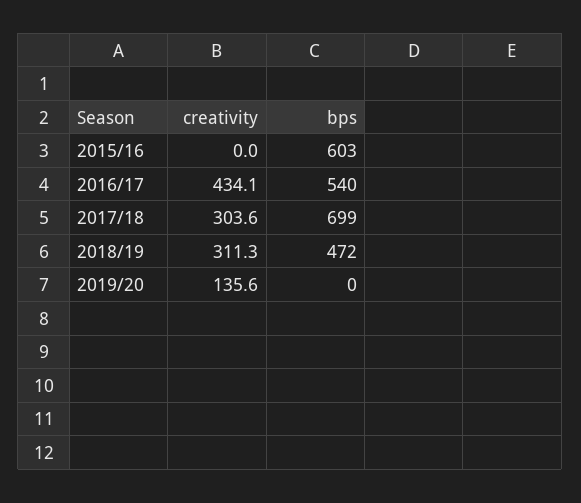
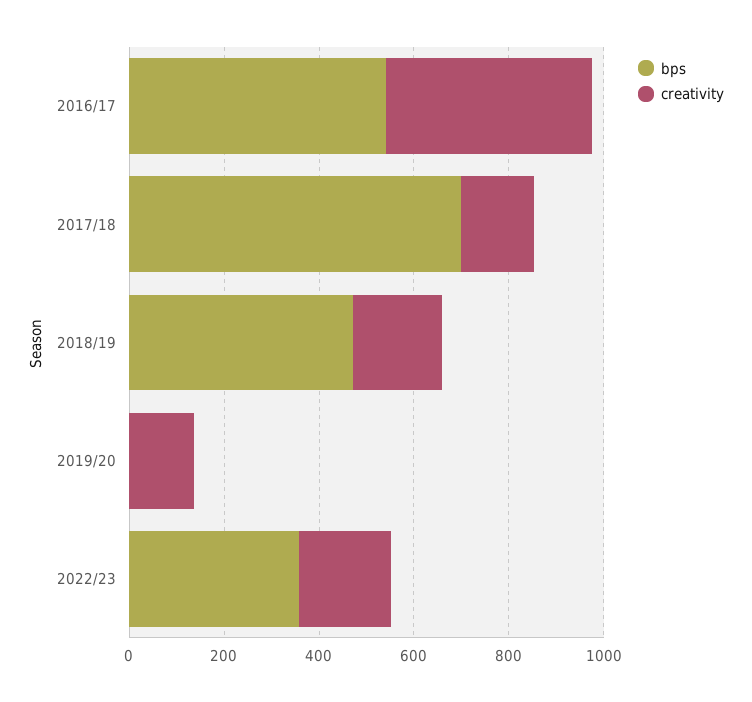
creativity, 2015/16: 0 -> none
bps, 2015/16: 603 -> none
creativity, 2017/18: 303.6 -> 150
creativity, 2018/19: 311.3 -> 200
bps, 2022/23: none -> 350
creativity, 2022/23: none -> 200

